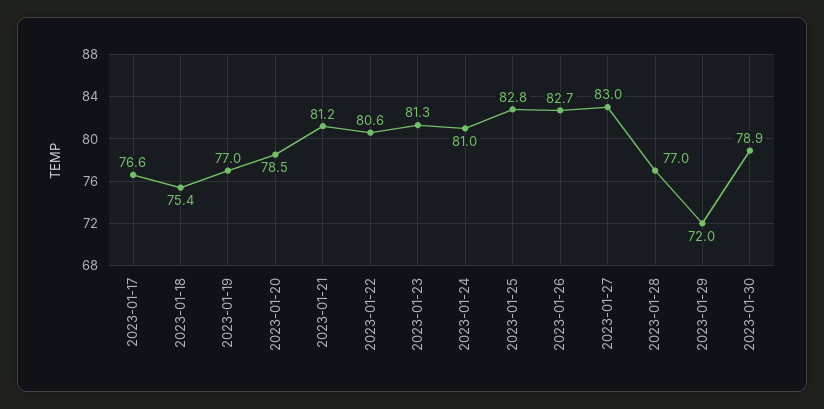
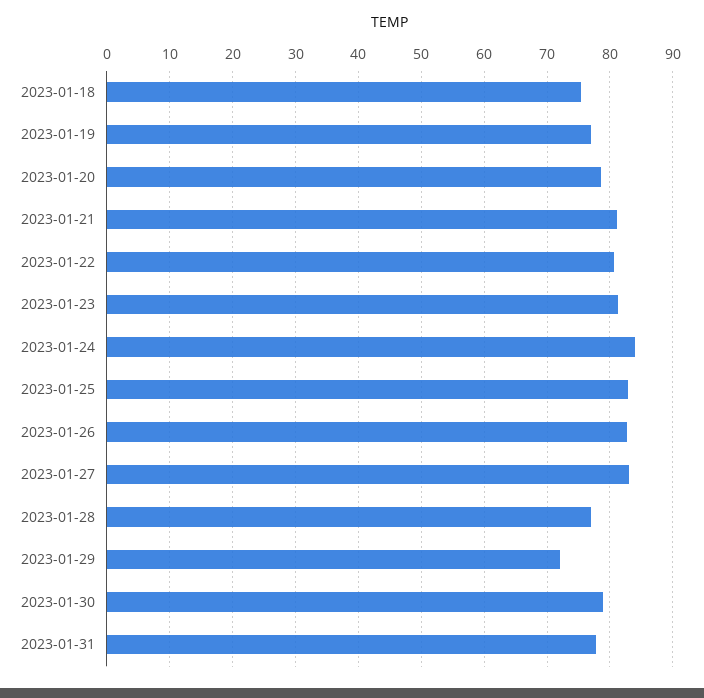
2023-01-17: 76.6 -> none
2023-01-24: 81 -> 84
2023-01-31: none -> 78

